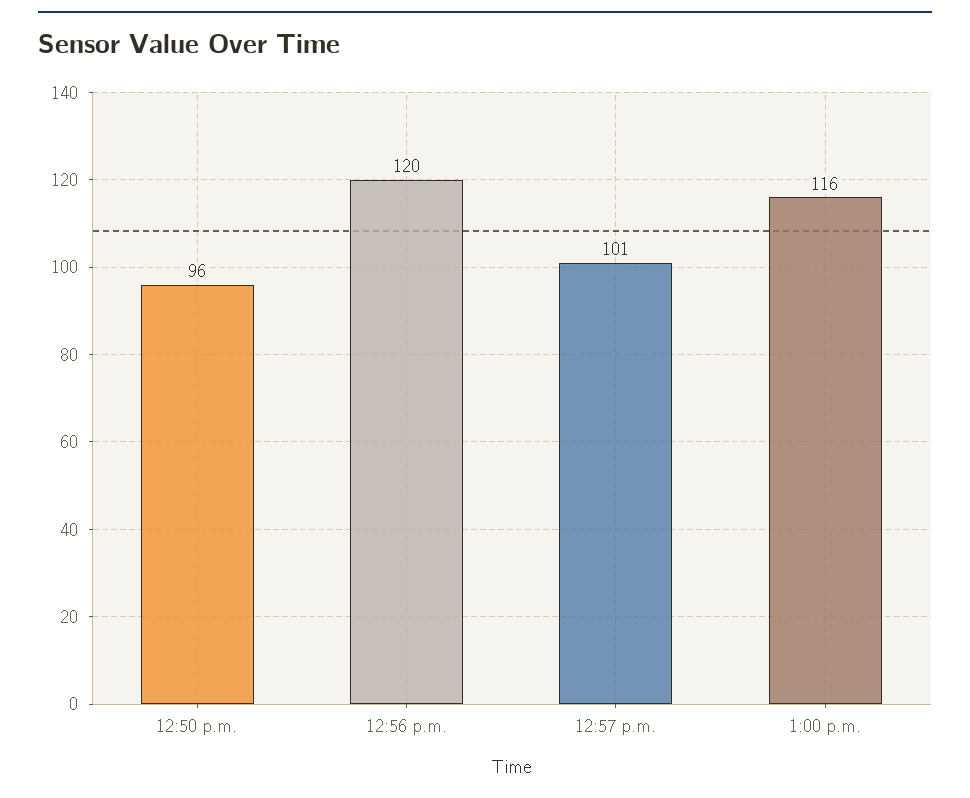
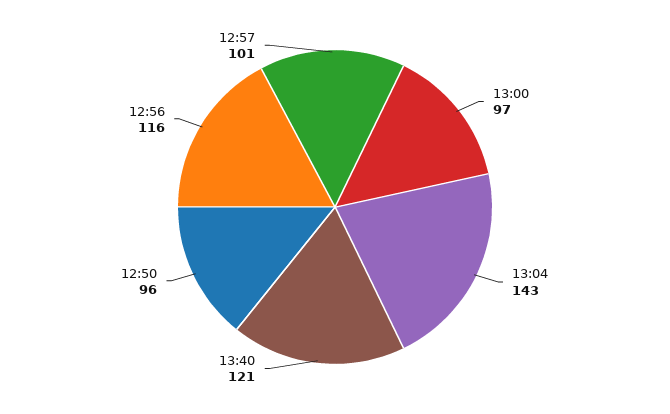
12:56 p.m.: 120 -> 116
1:00 p.m.: 116 -> 97
13:04: none -> 143
13:40: none -> 121

